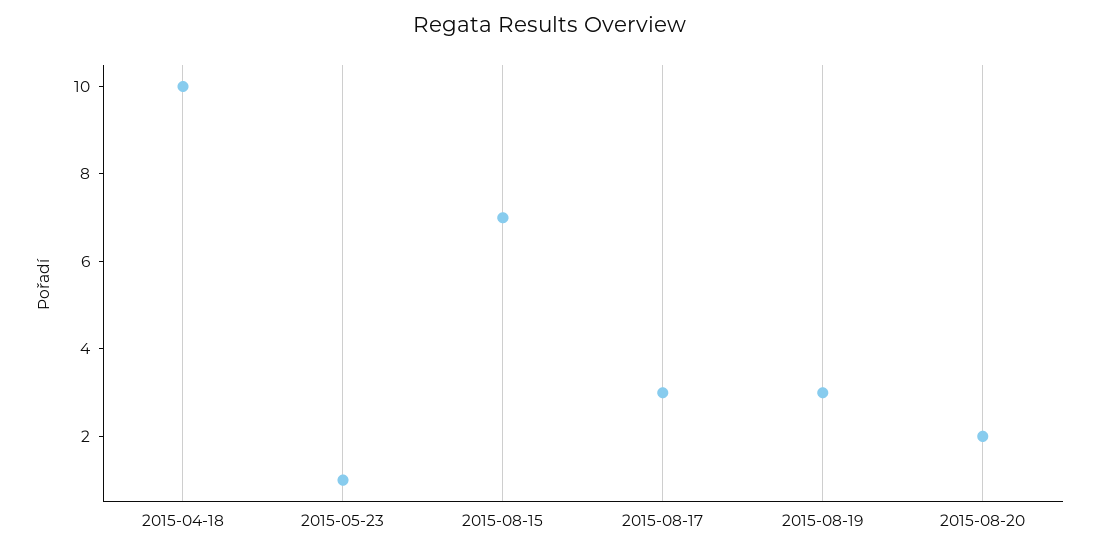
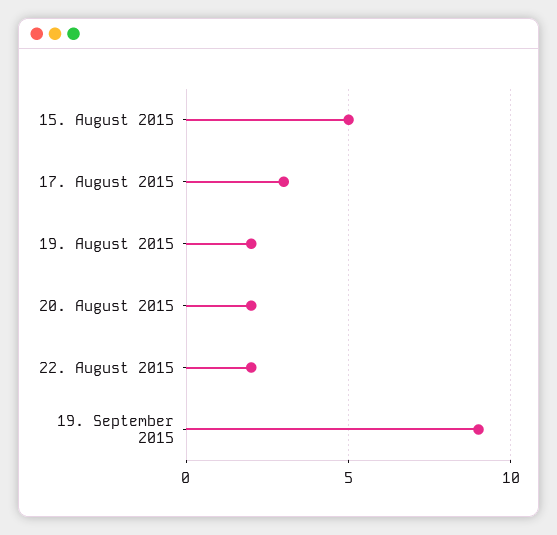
2015-04-18: 10 -> none
2015-05-23: 1 -> none
2015-08-15: 7 -> 5
2015-08-19: 3 -> 2
22. August 2015: none -> 2
19. September 2015: none -> 9

